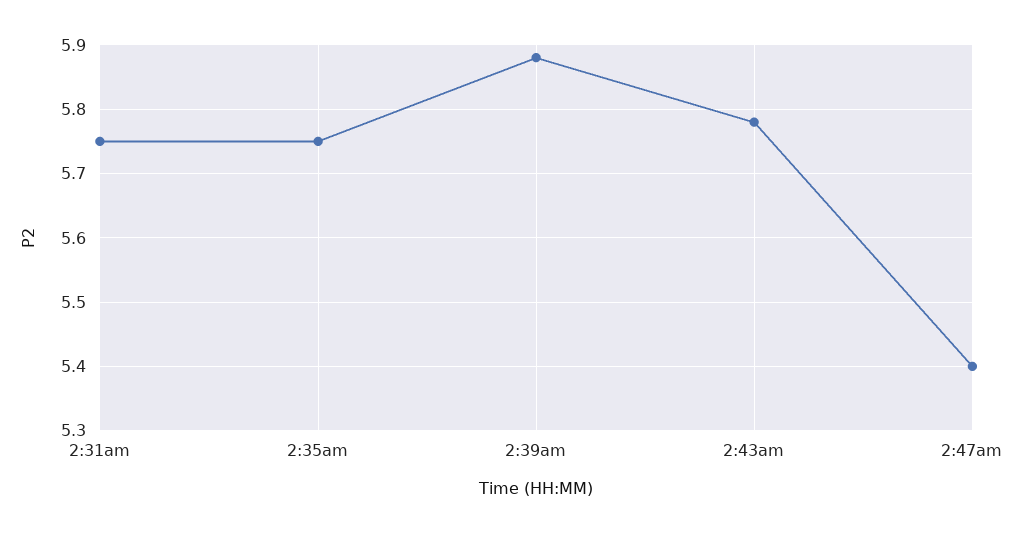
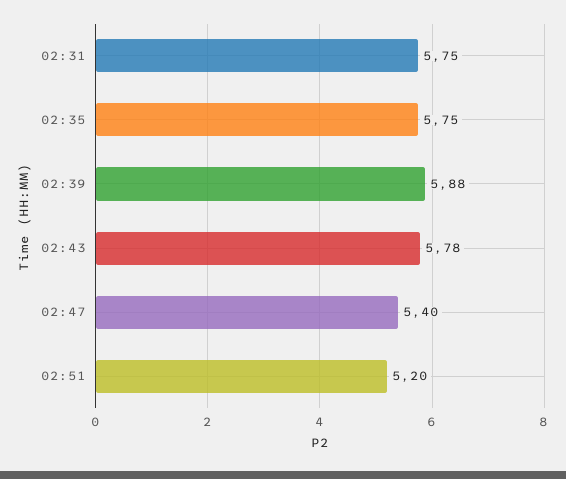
02:51: none -> 5.2

